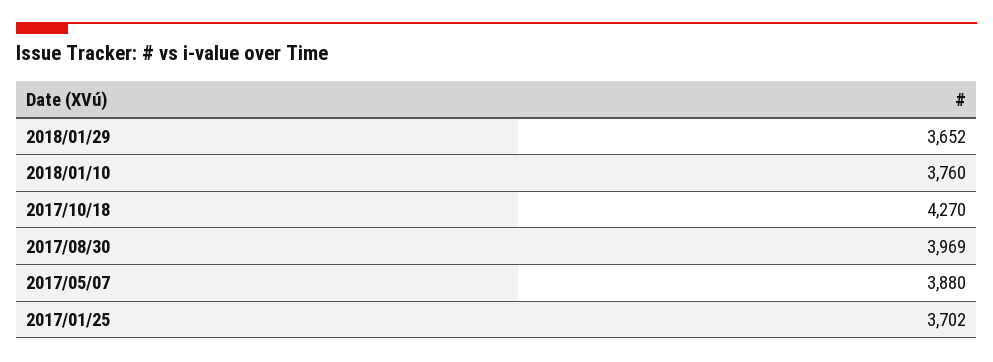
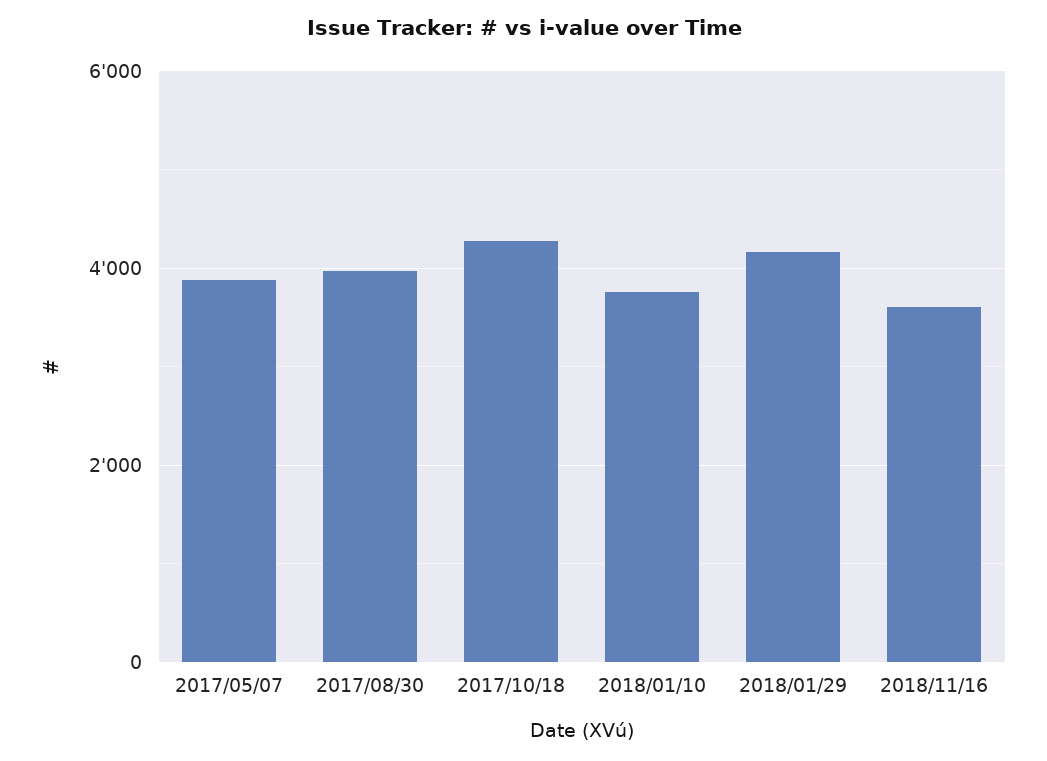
2018/01/29: 3652 -> 4200
2017/01/25: 3702 -> none
2018/11/16: none -> 3600

